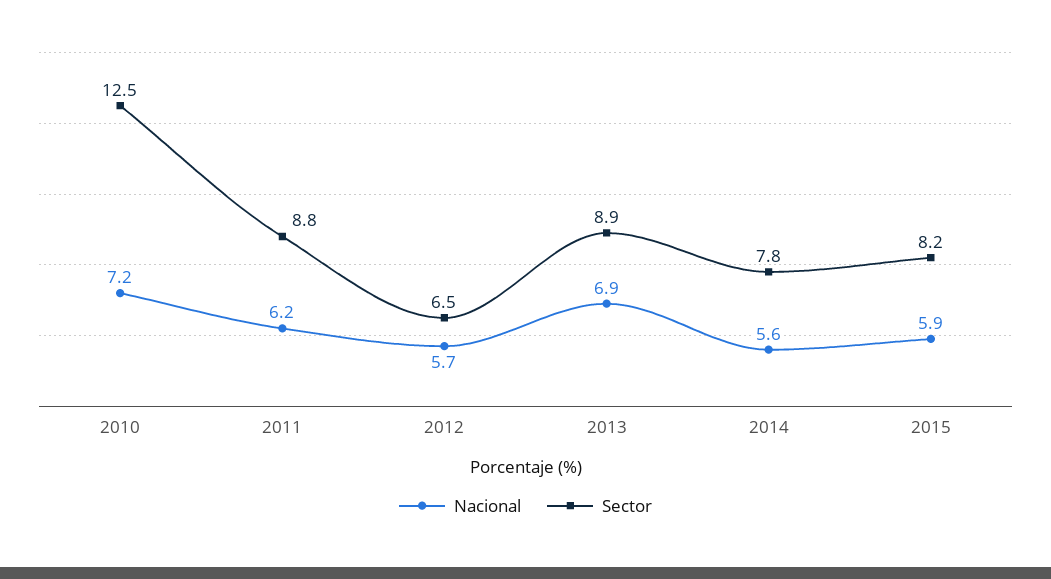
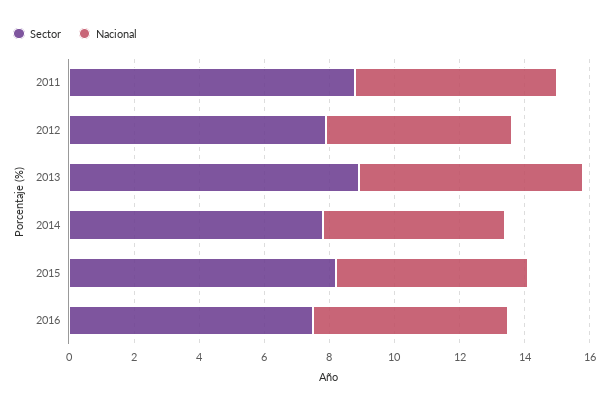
Nacional, 2010: 7.2 -> none
Sector, 2010: 12.5 -> none
Sector, 2012: 6.5 -> 8
Sector, 2016: none -> 7.5
Nacional, 2016: none -> 6

